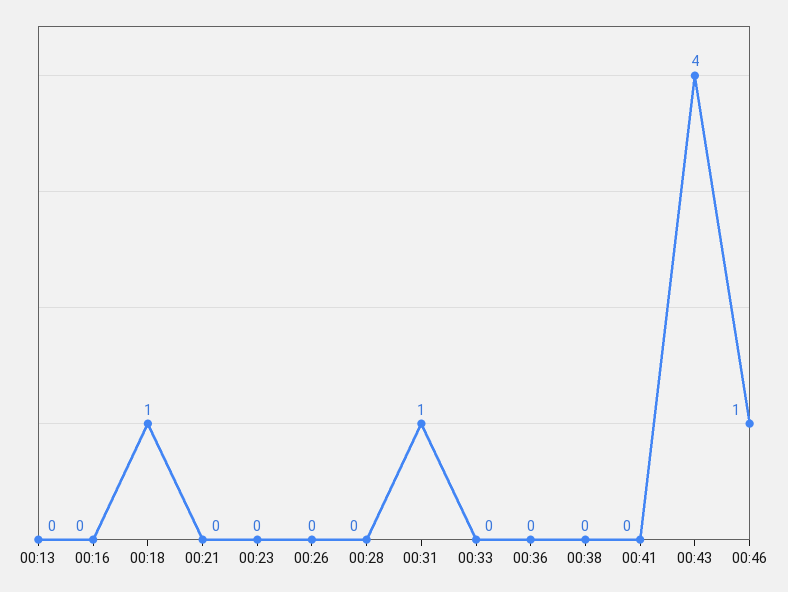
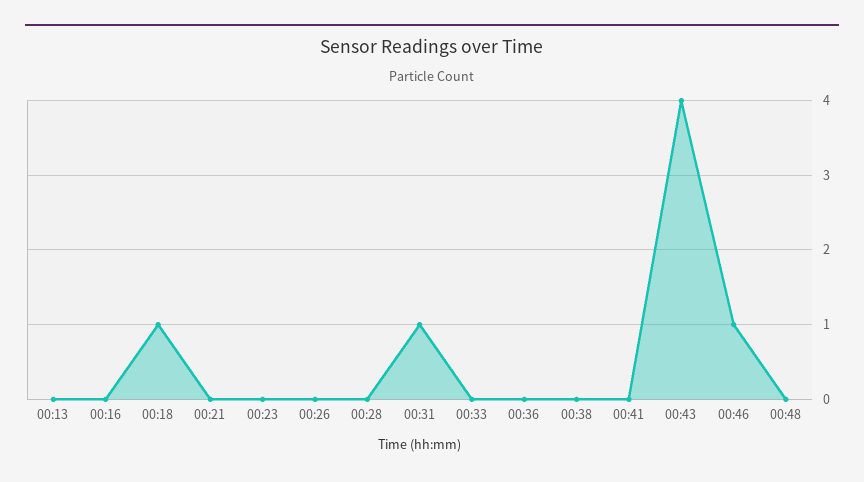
00:48: none -> 0

